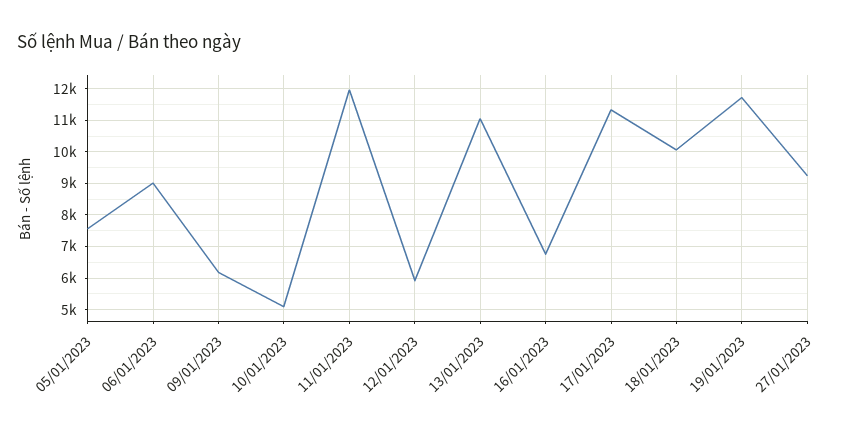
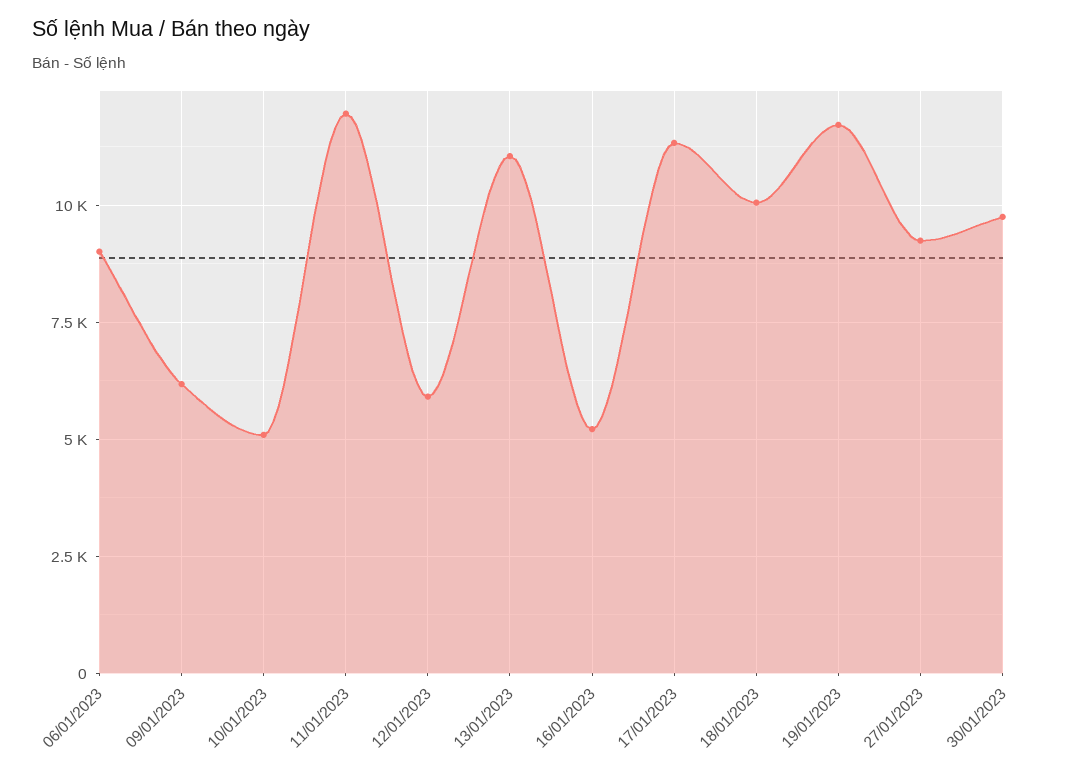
05/01/2023: 7600 -> none
16/01/2023: 6800 -> 5250
30/01/2023: none -> 9750

